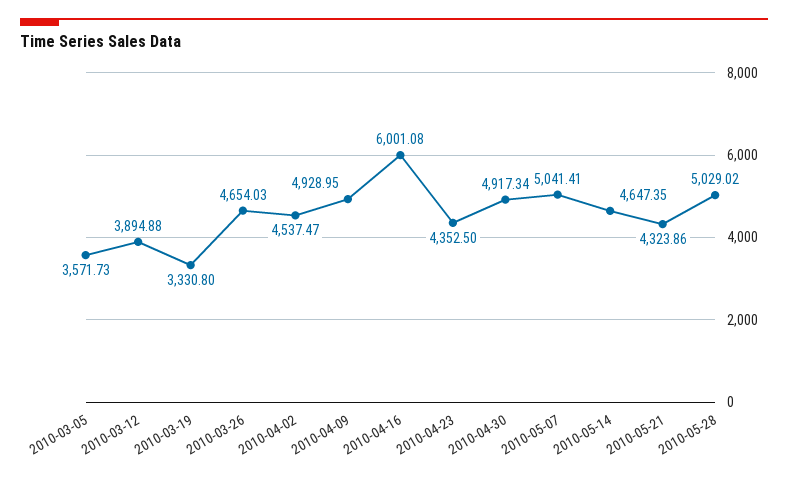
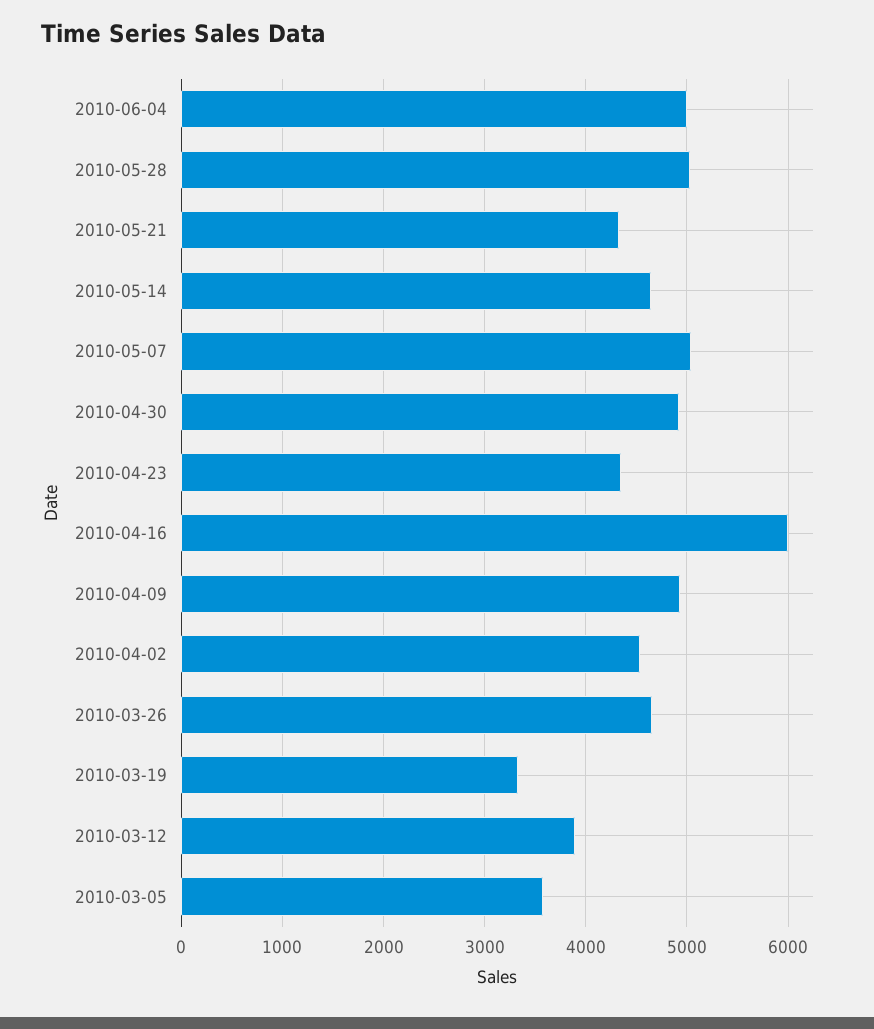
2010-06-04: none -> 5000

